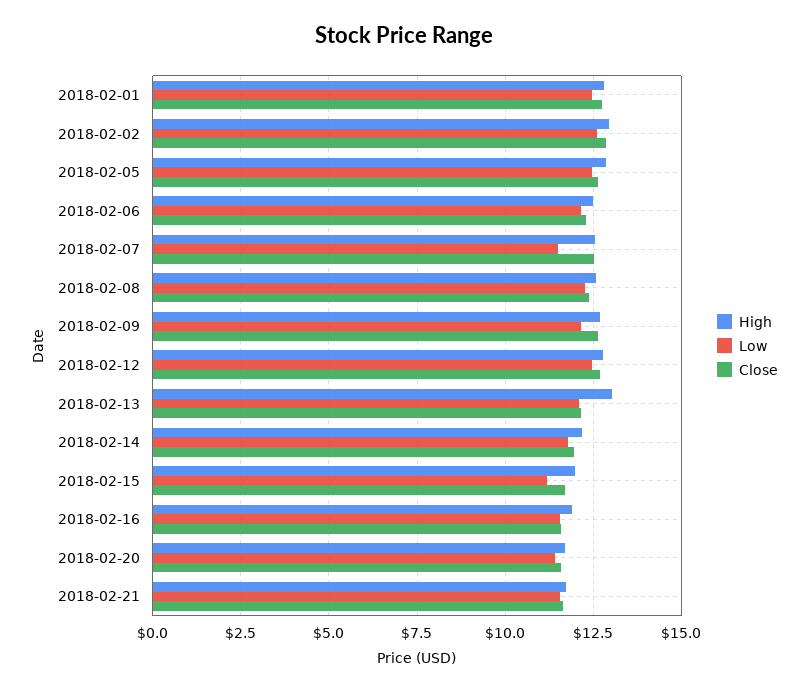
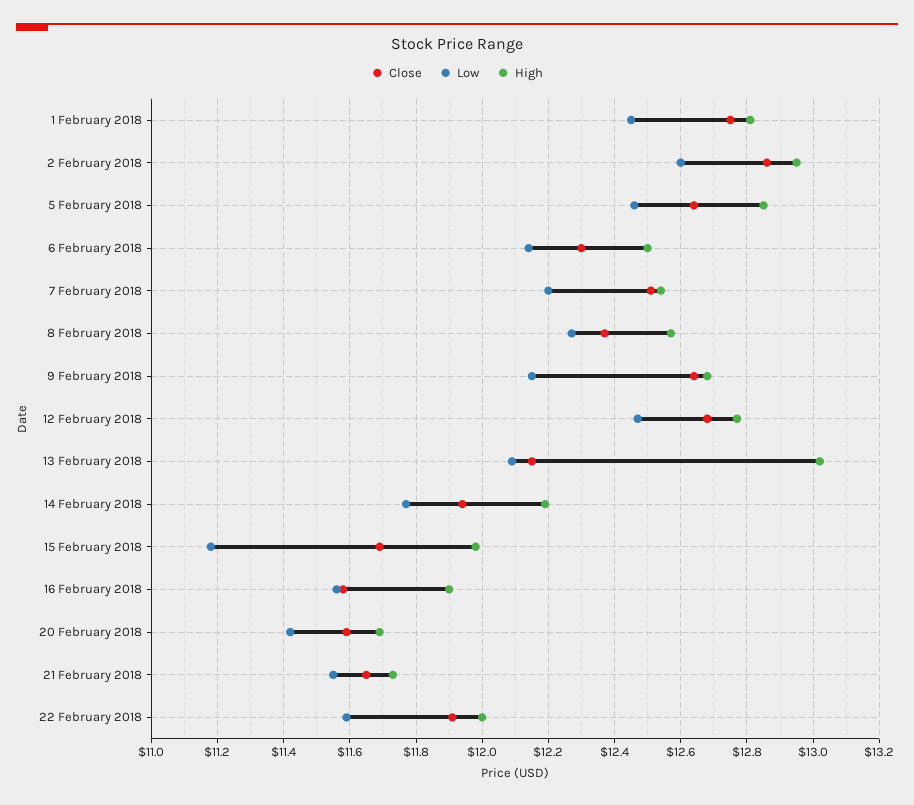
Low, 2018-02-07: 11.5 -> 12.2
Close, 22 February 2018: none -> 11.9
Low, 22 February 2018: none -> 11.6
High, 22 February 2018: none -> 12

